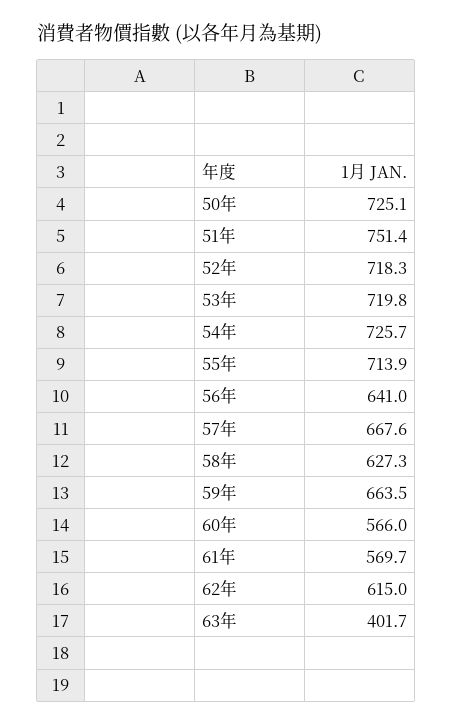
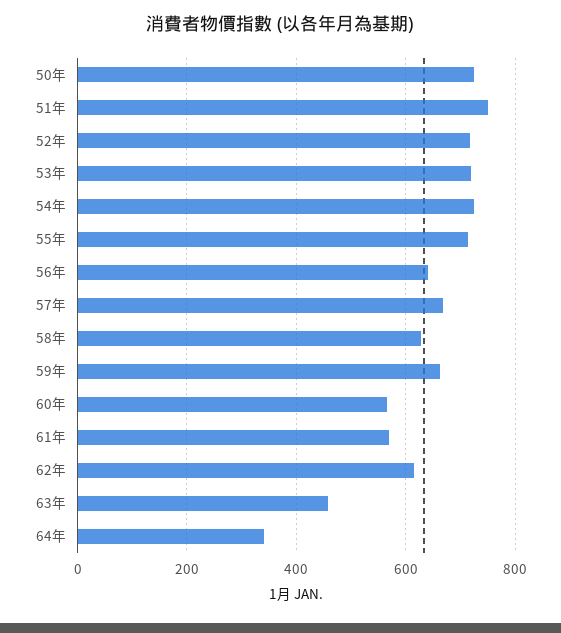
63年: 401.7 -> 460
64年: none -> 340

